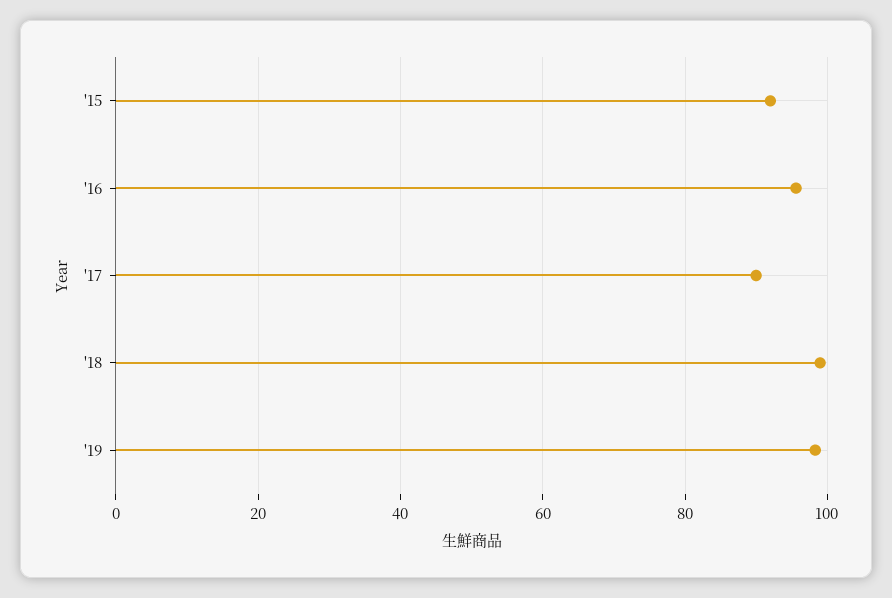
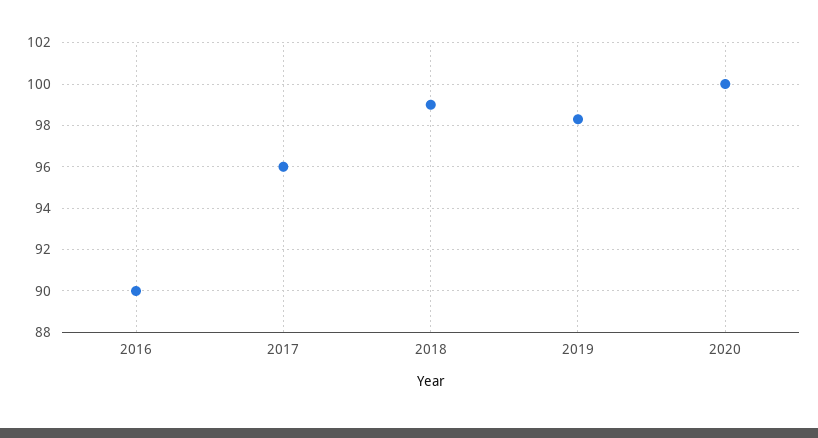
'15: 92 -> none
'16: 96 -> 90
'17: 90 -> 96
2020: none -> 100

